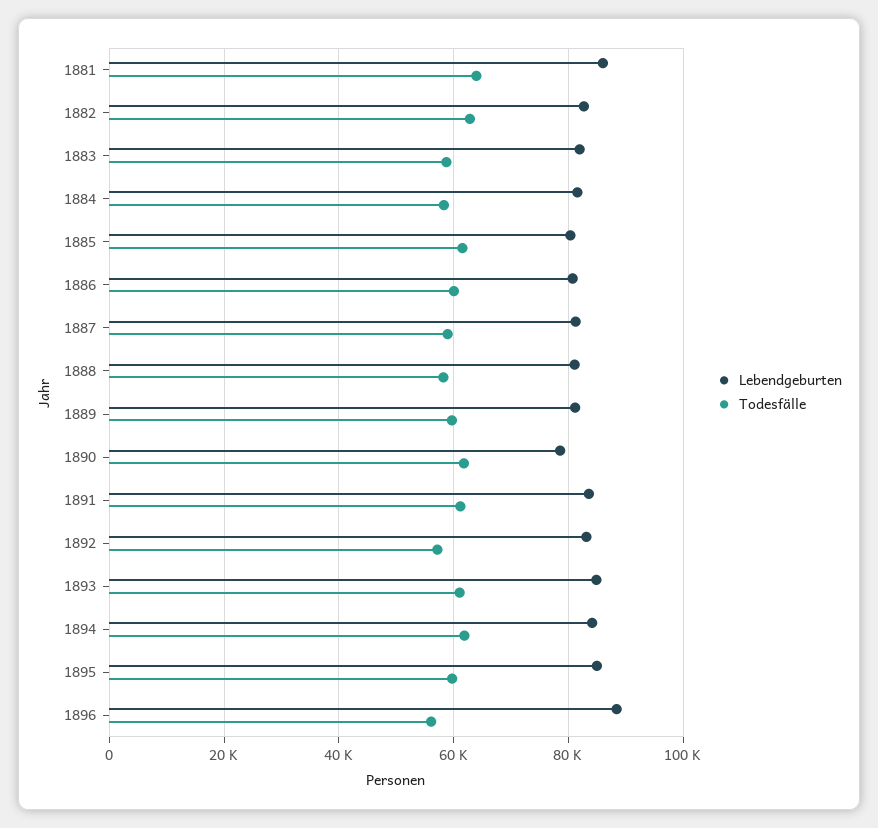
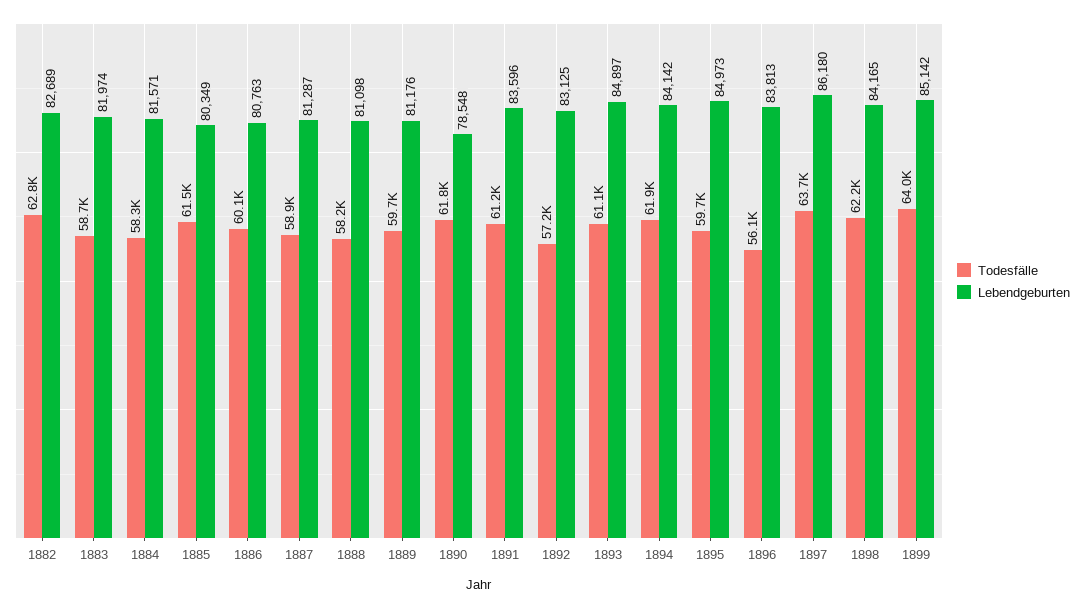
Lebendgeburten, 1881: 86000 -> none
Todesfälle, 1881: 64000 -> none
Lebendgeburten, 1896: 88000 -> 83813
Todesfälle, 1897: none -> 63700
Lebendgeburten, 1897: none -> 86180
Todesfälle, 1898: none -> 62200
Lebendgeburten, 1898: none -> 84165
Todesfälle, 1899: none -> 64000
Lebendgeburten, 1899: none -> 85142

